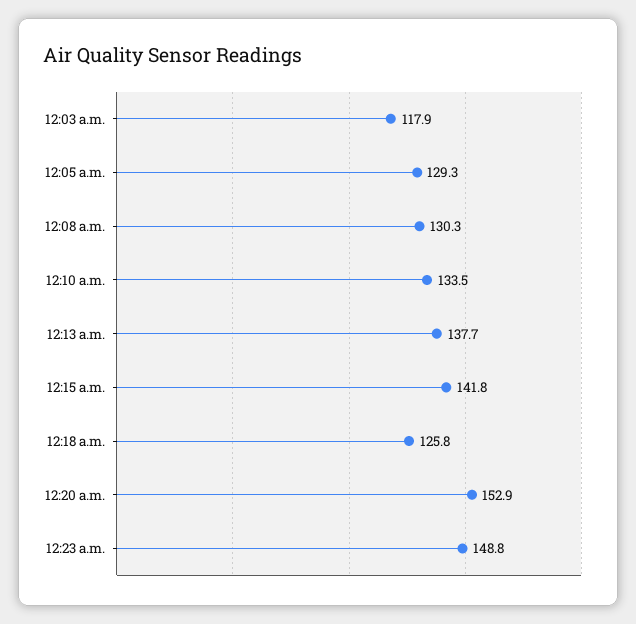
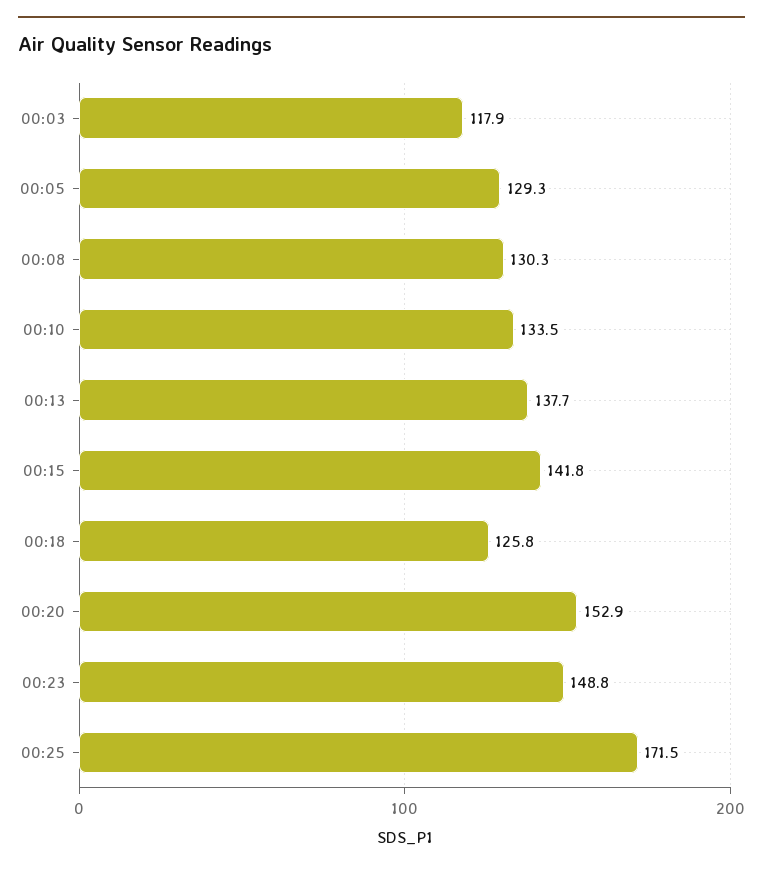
00:25: none -> 171.5

